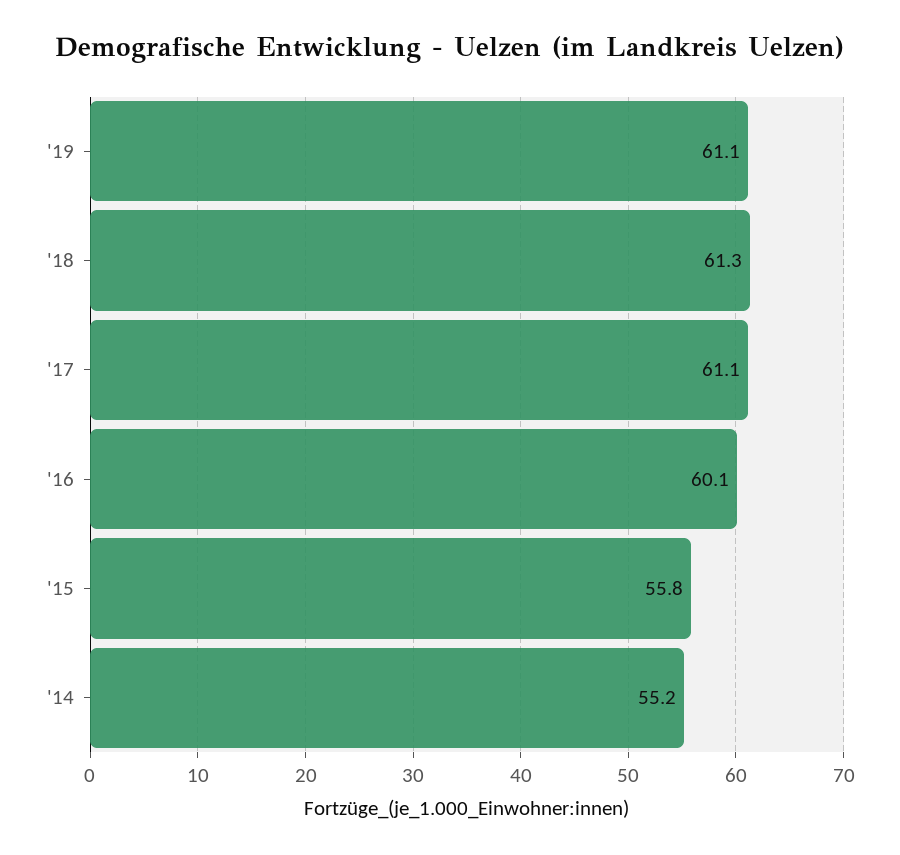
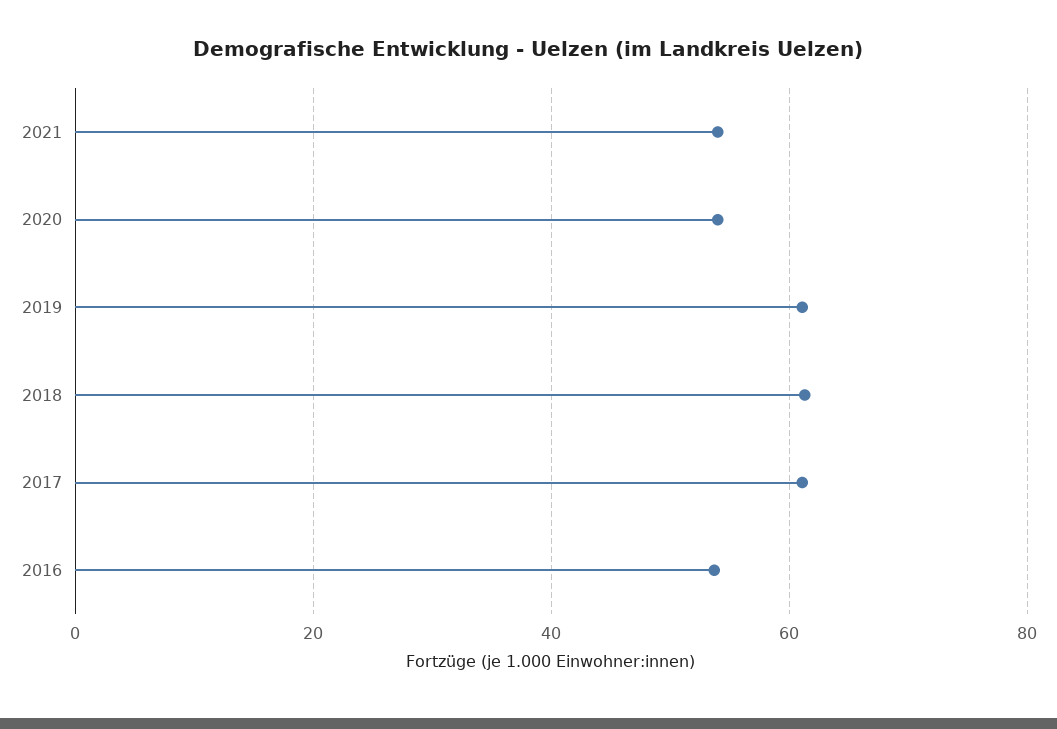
'16: 60.1 -> 54
'15: 55.8 -> none
'14: 55.2 -> none
2021: none -> 54
2020: none -> 54

